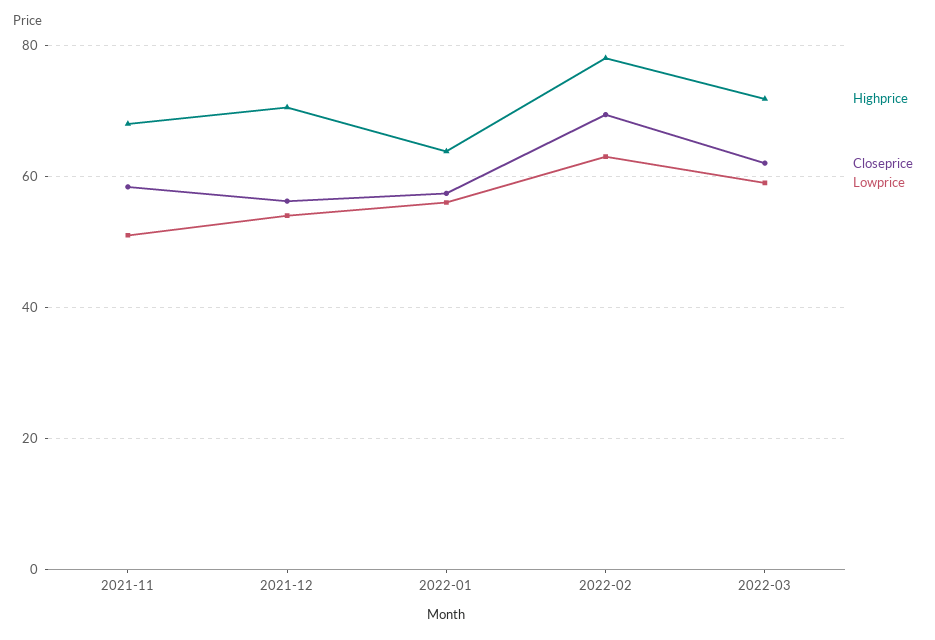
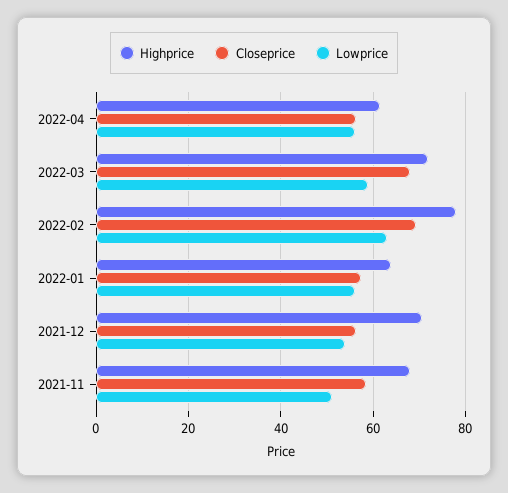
Closeprice, 2022-03: 62 -> 68
Highprice, 2022-04: none -> 62
Closeprice, 2022-04: none -> 56
Lowprice, 2022-04: none -> 56

